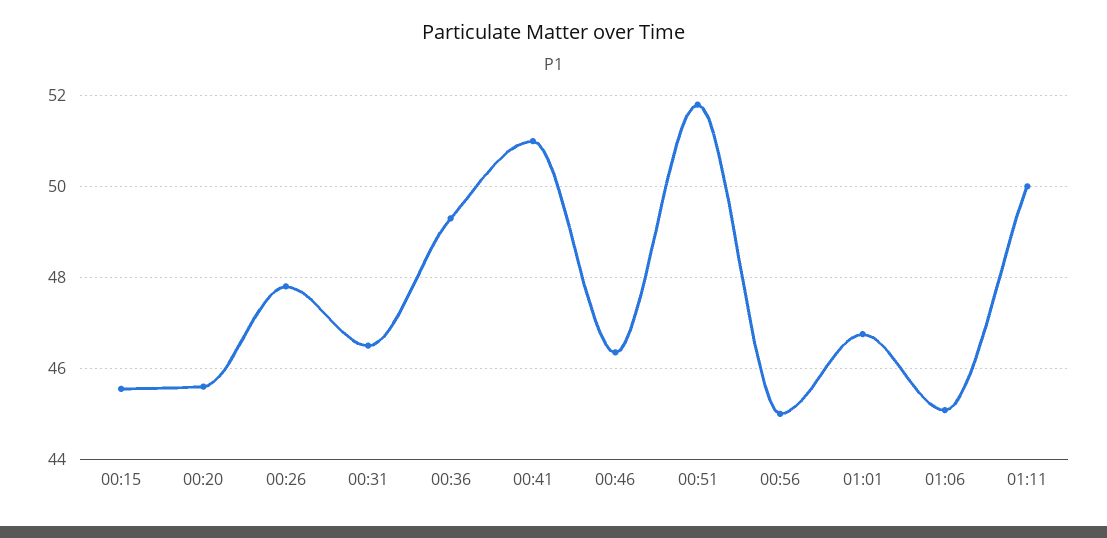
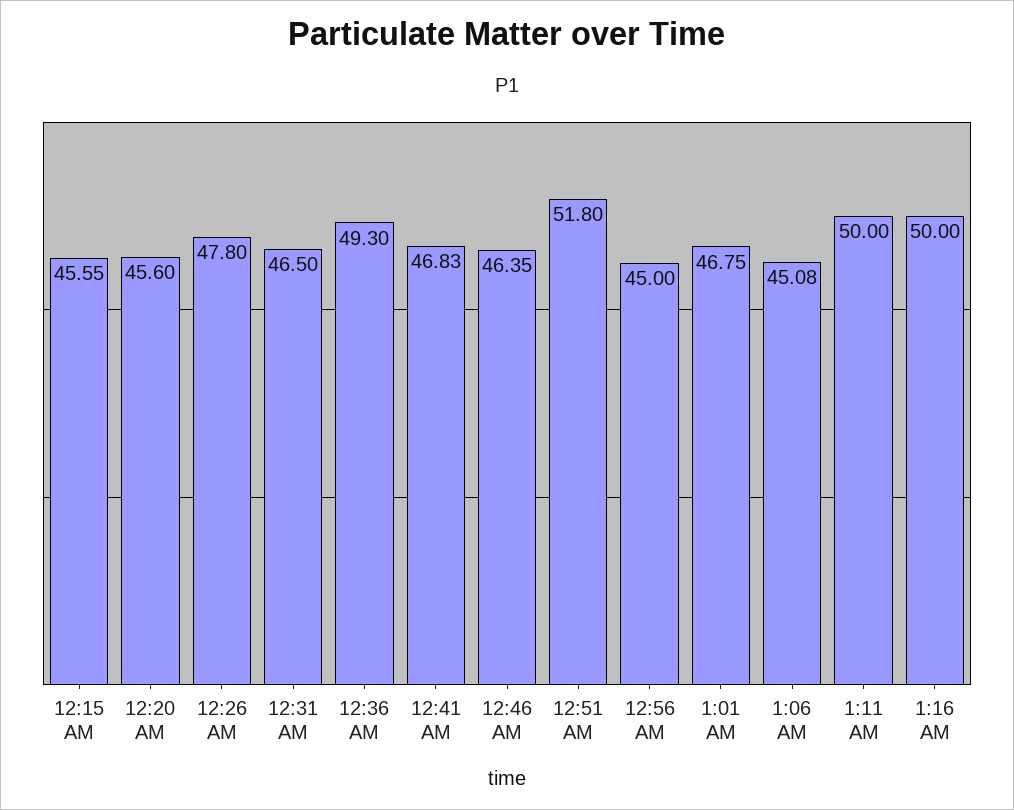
00:41: 51 -> 46.83
1:16 AM: none -> 50

